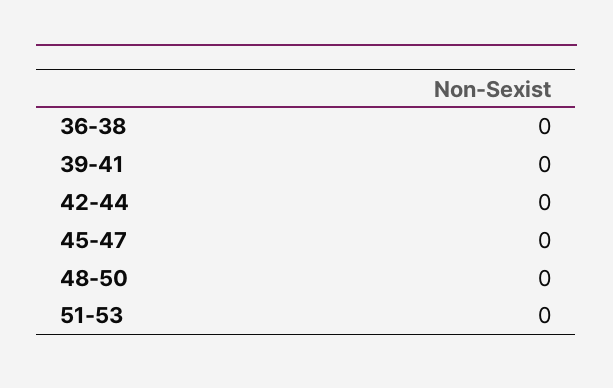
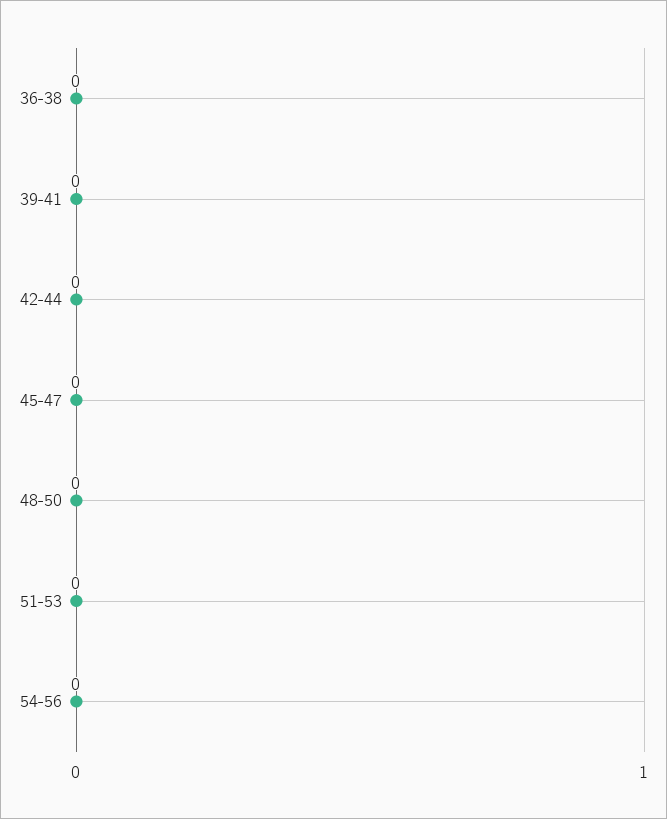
54-56: none -> 0

